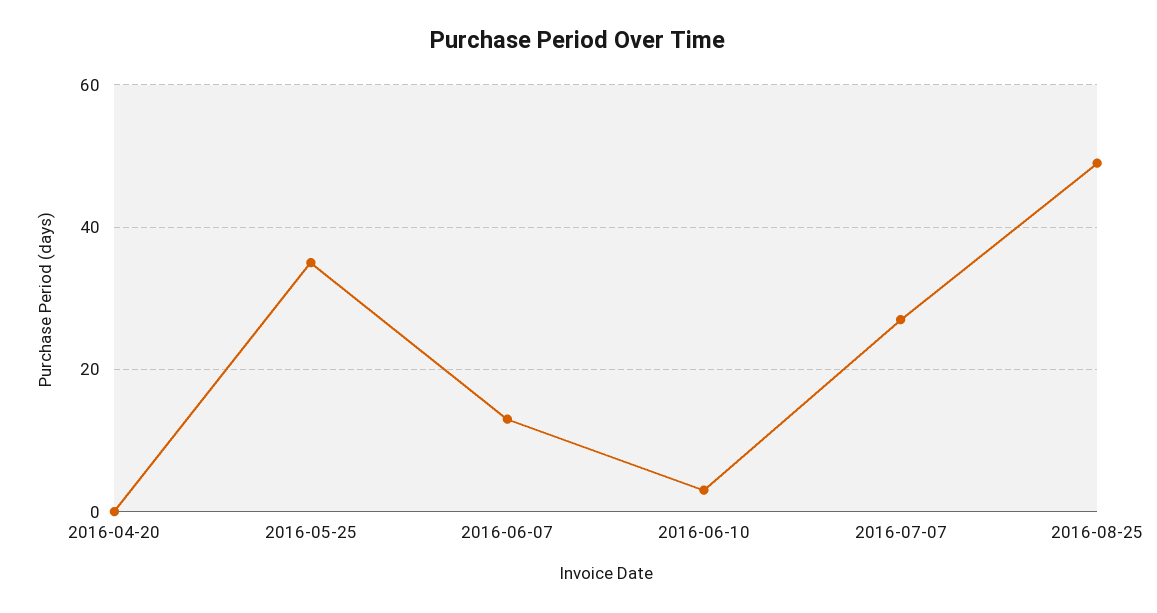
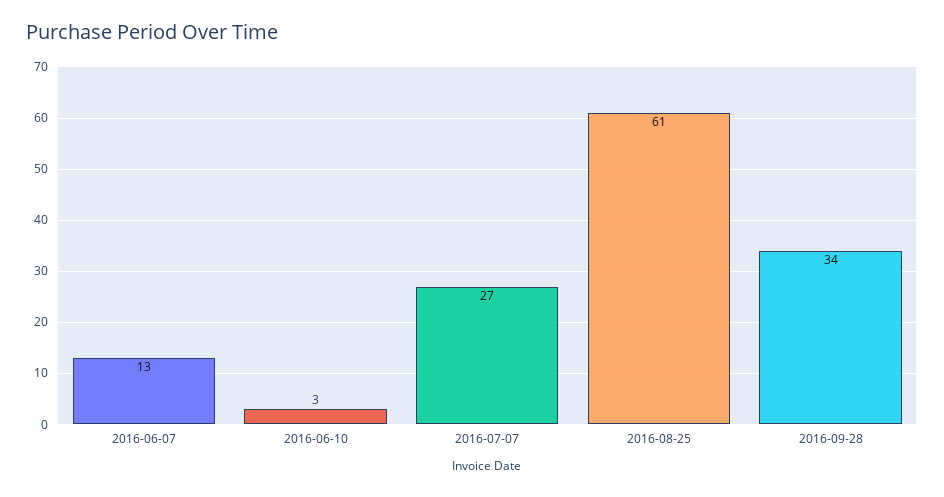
2016-04-20: 0 -> none
2016-05-25: 35 -> none
2016-08-25: 50 -> 61
2016-09-28: none -> 34

